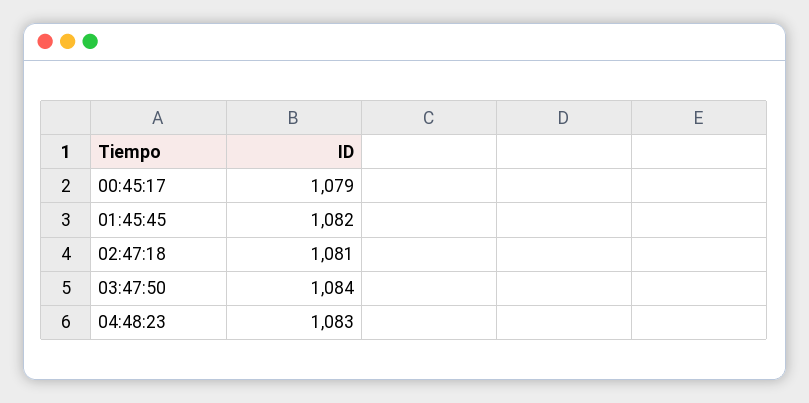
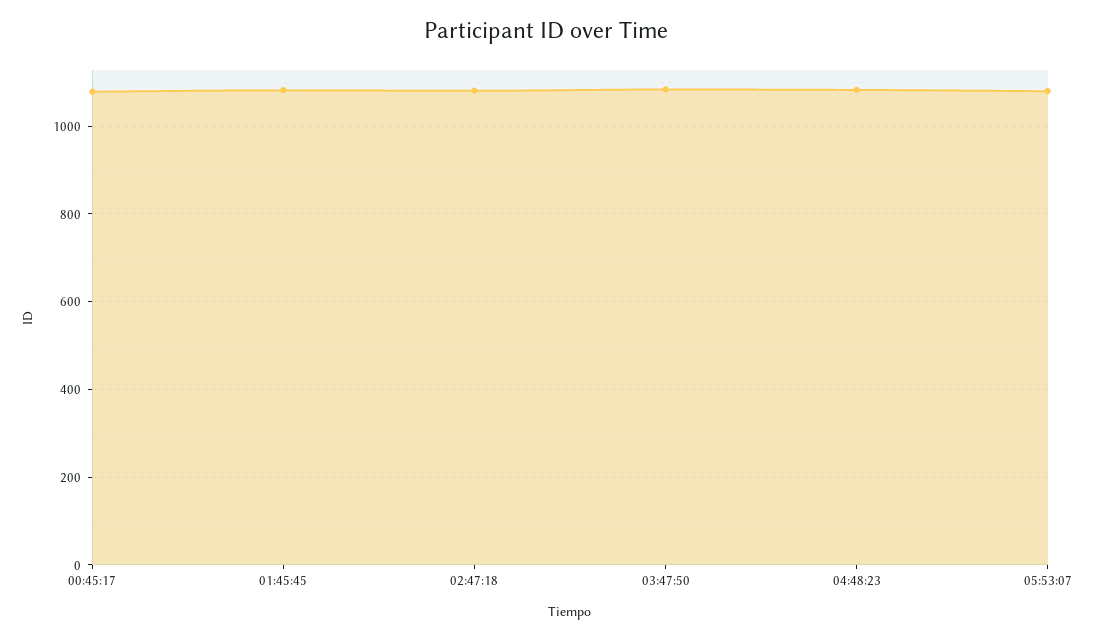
05:53:07: none -> 1080

